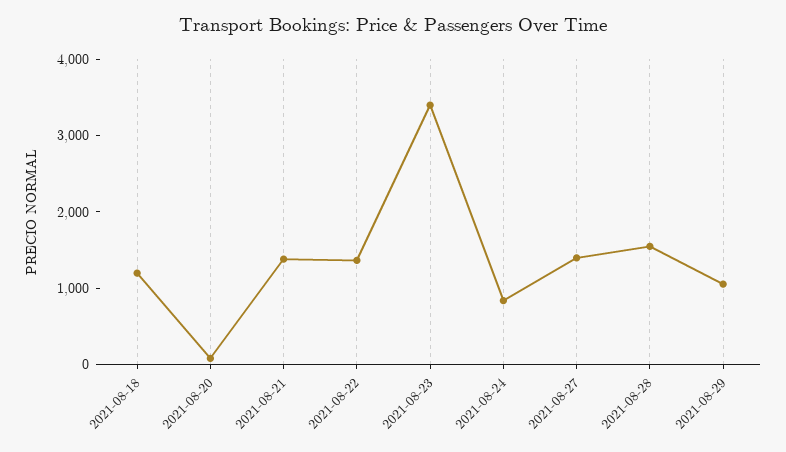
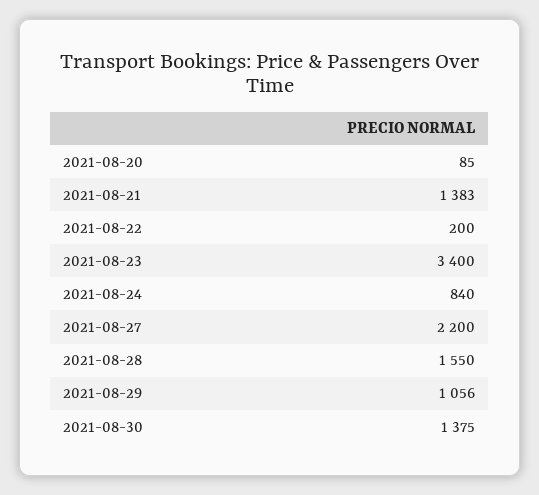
2021-08-18: 1200 -> none
2021-08-22: 1400 -> 200
2021-08-27: 1400 -> 2200
2021-08-30: none -> 1375

